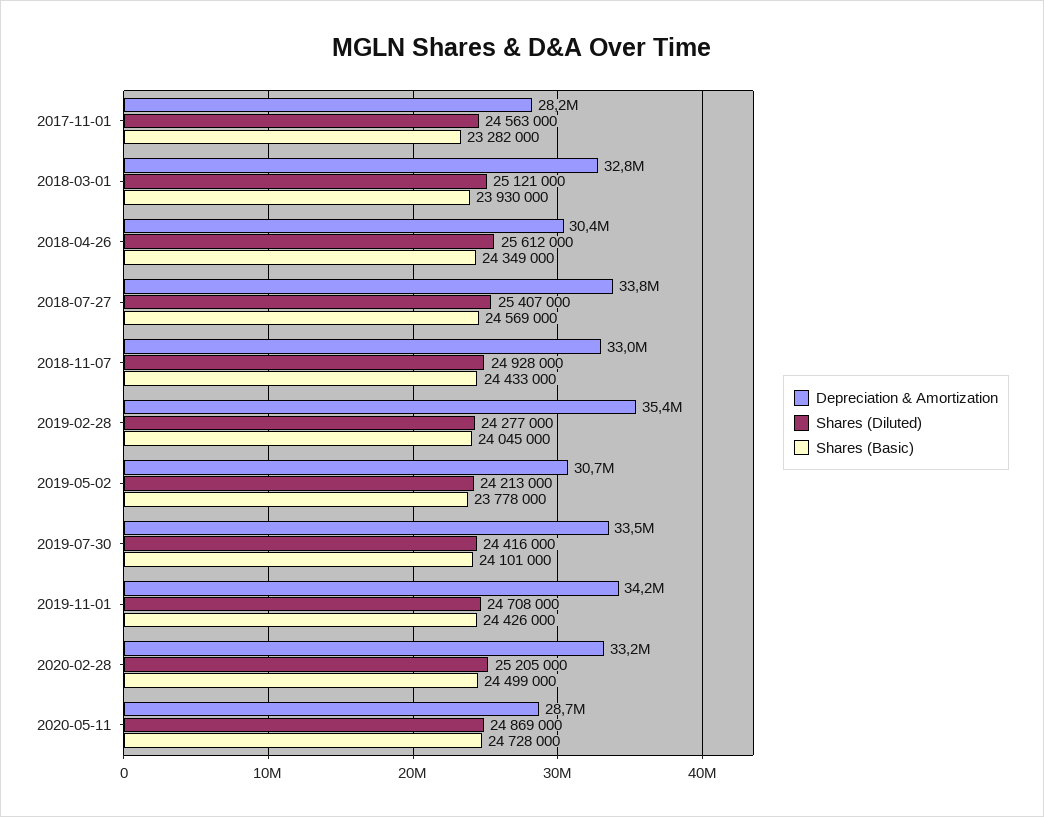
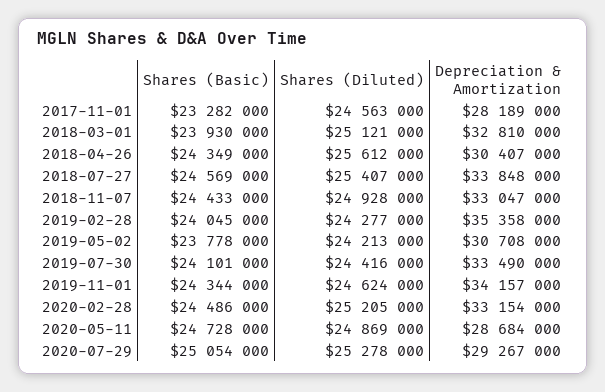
Shares (Diluted), 2019-11-01: 24708000 -> 24624000
Shares (Basic), 2019-11-01: 24426000 -> 24344000
Shares (Basic), 2020-02-28: 24499000 -> 24486000
Shares (Basic), 2020-07-29: none -> 25054000
Shares (Diluted), 2020-07-29: none -> 25278000
Depreciation & Amortization, 2020-07-29: none -> 29267000

